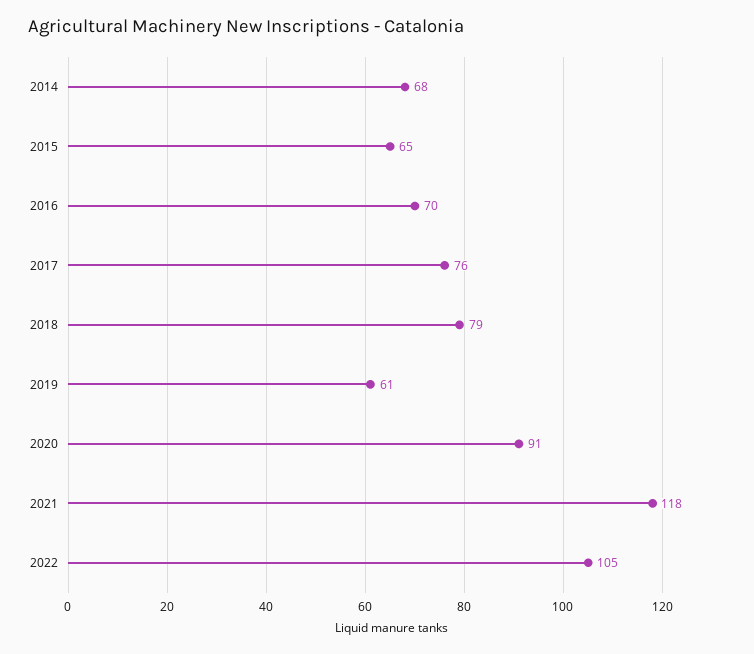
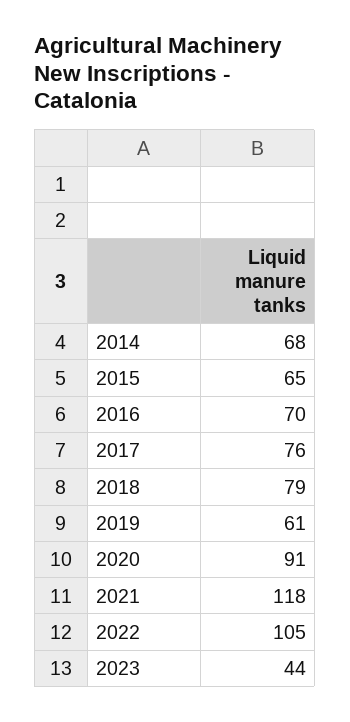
2023: none -> 44

